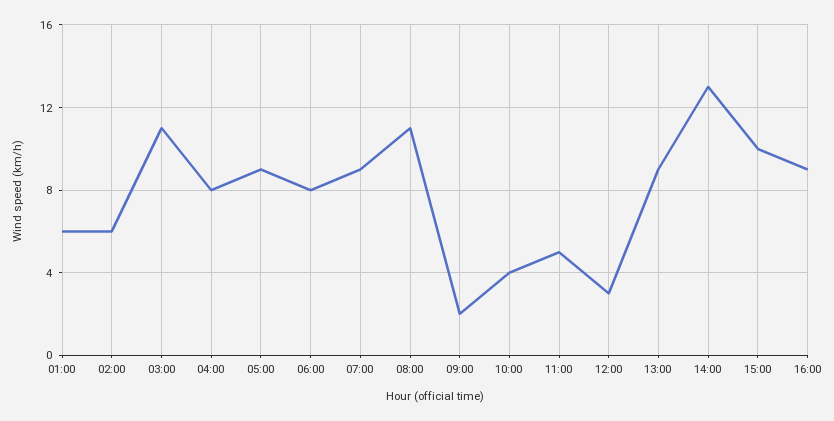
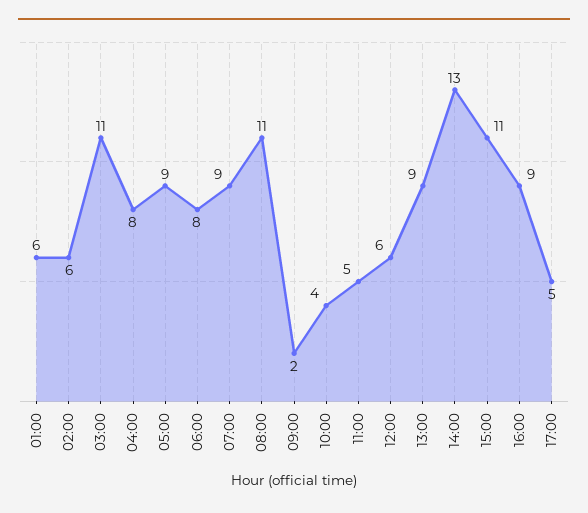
12:00: 3 -> 6
15:00: 10 -> 11
17:00: none -> 5

